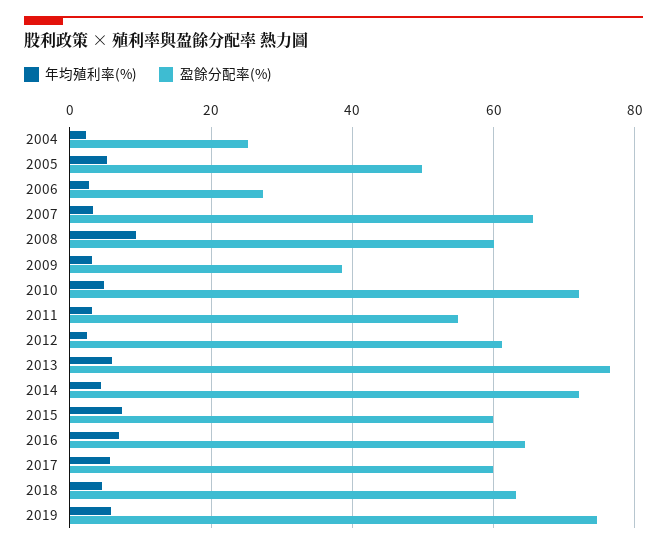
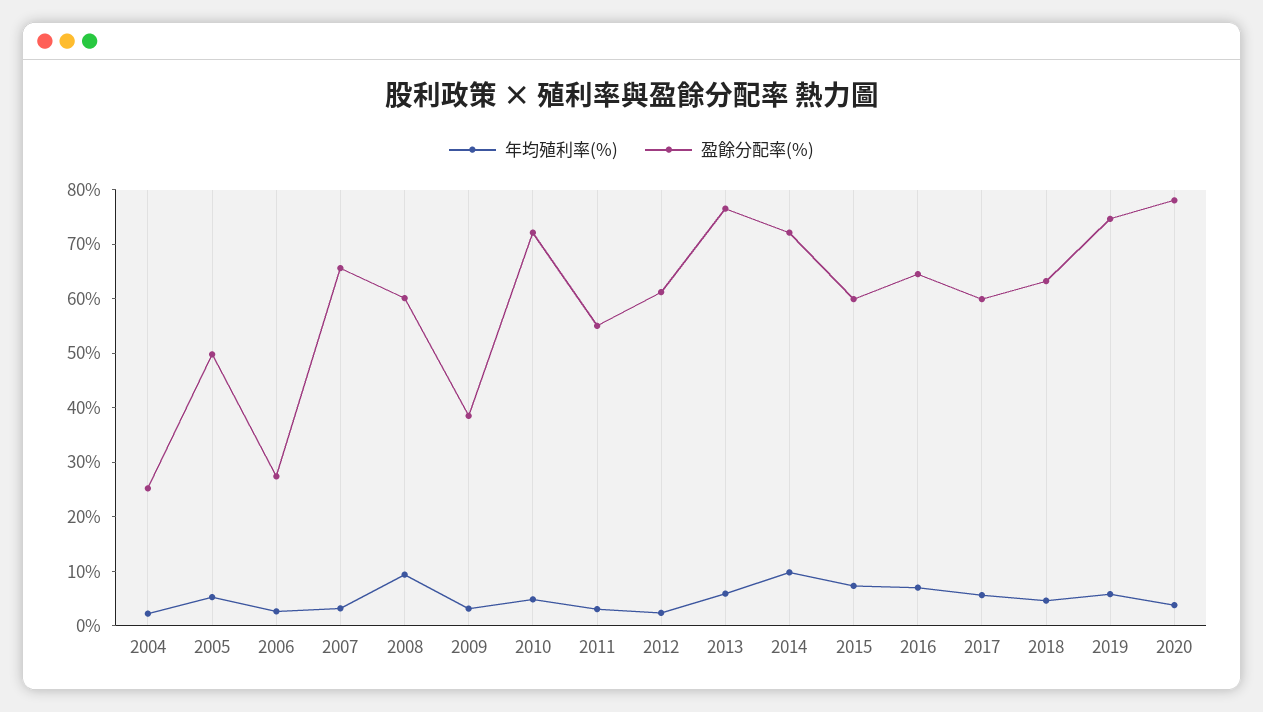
年均殖利率(%), 2014: 4 -> 10
年均殖利率(%), 2020: none -> 4
盈餘分配率(%), 2020: none -> 78

